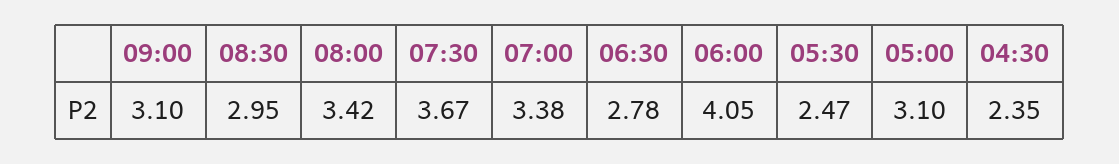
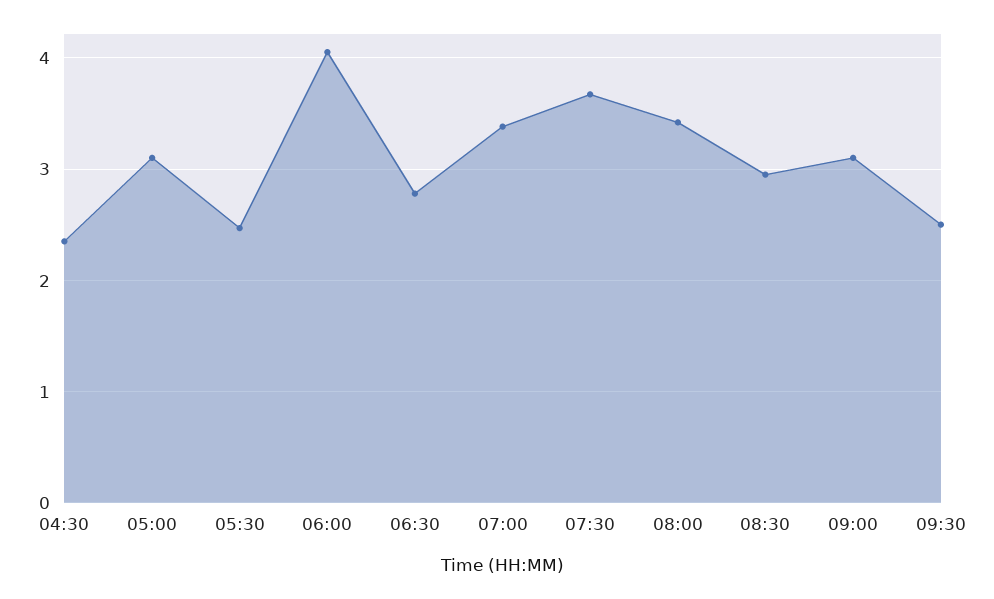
09:30: none -> 2.5

